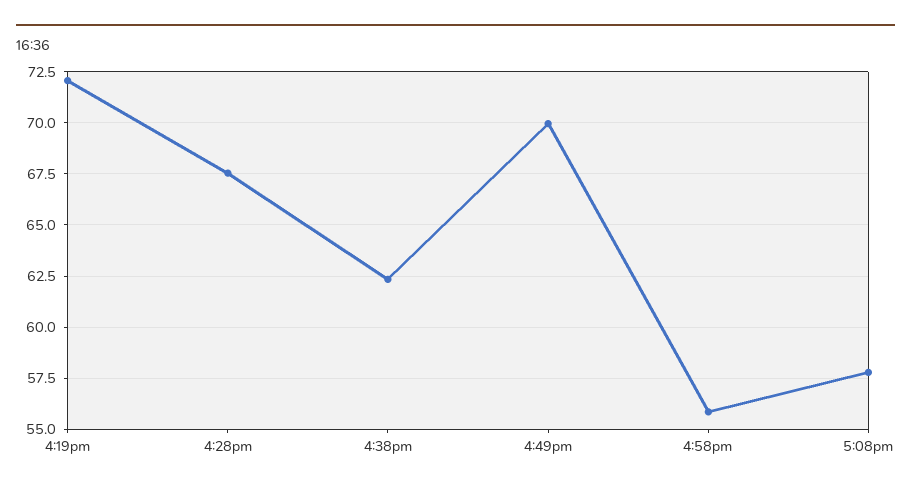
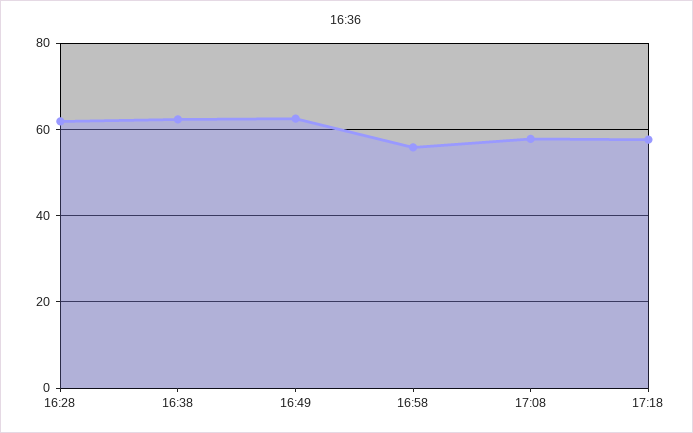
4:19pm: 72 -> none
4:28pm: 67.5 -> 62
4:49pm: 70 -> 62
17:18: none -> 58

